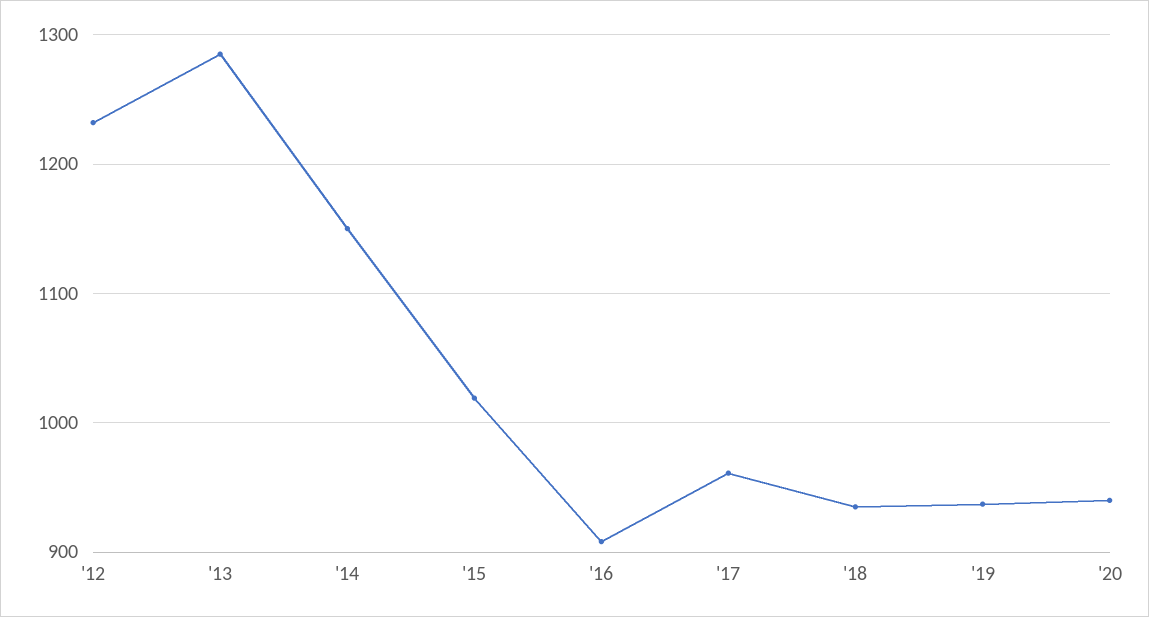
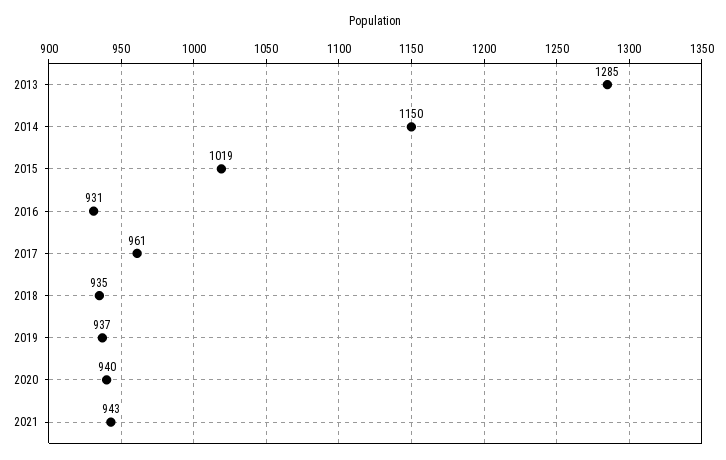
'12: 1230 -> none
'16: 910 -> 931
2021: none -> 943

